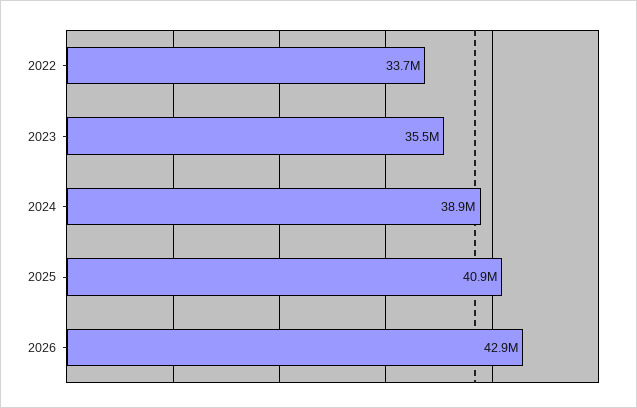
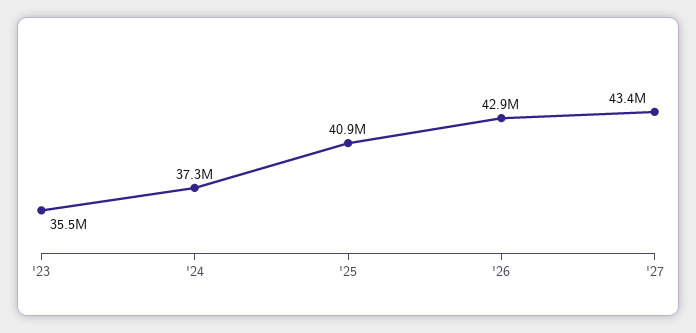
2022: 33700000 -> none
2024: 38900000 -> 37300000
'27: none -> 43400000

